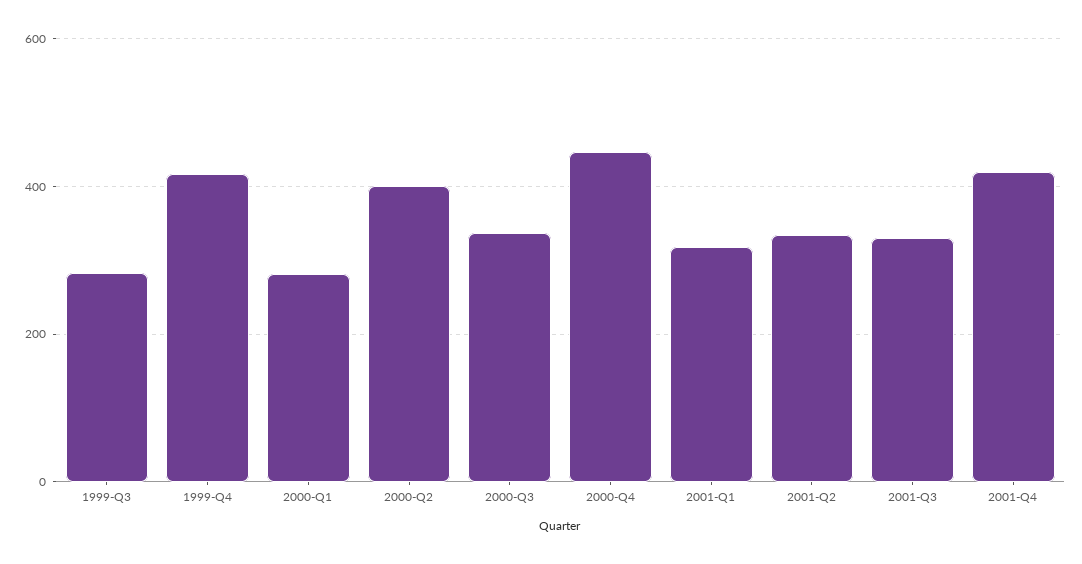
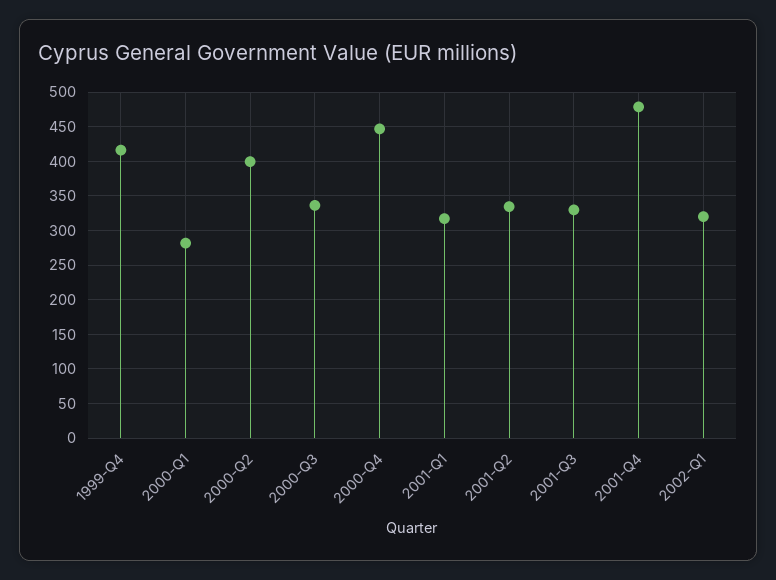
1999-Q3: 280 -> none
2001-Q4: 420 -> 480
2002-Q1: none -> 320

